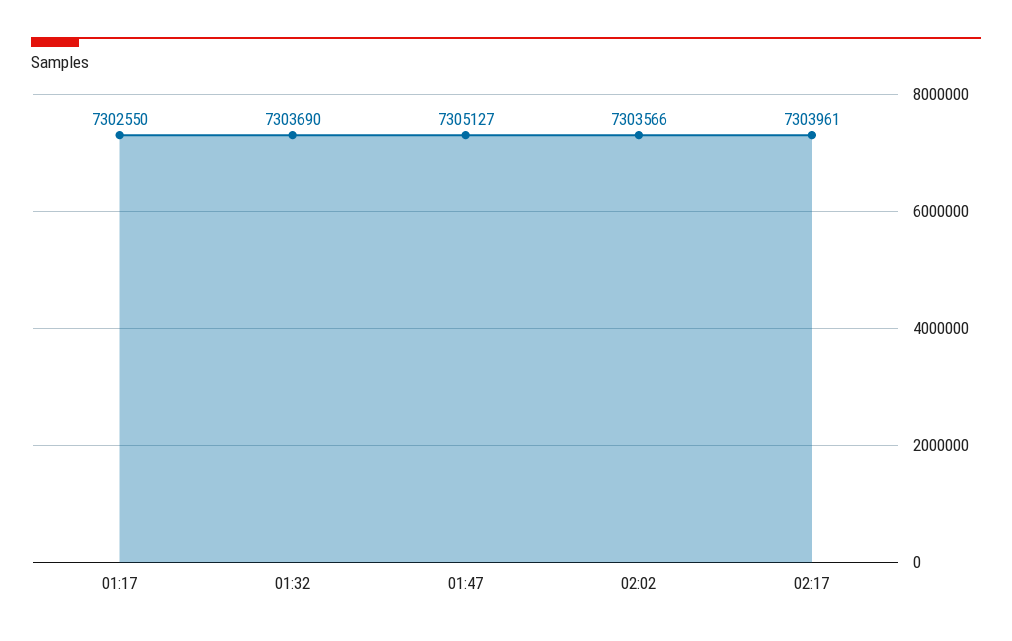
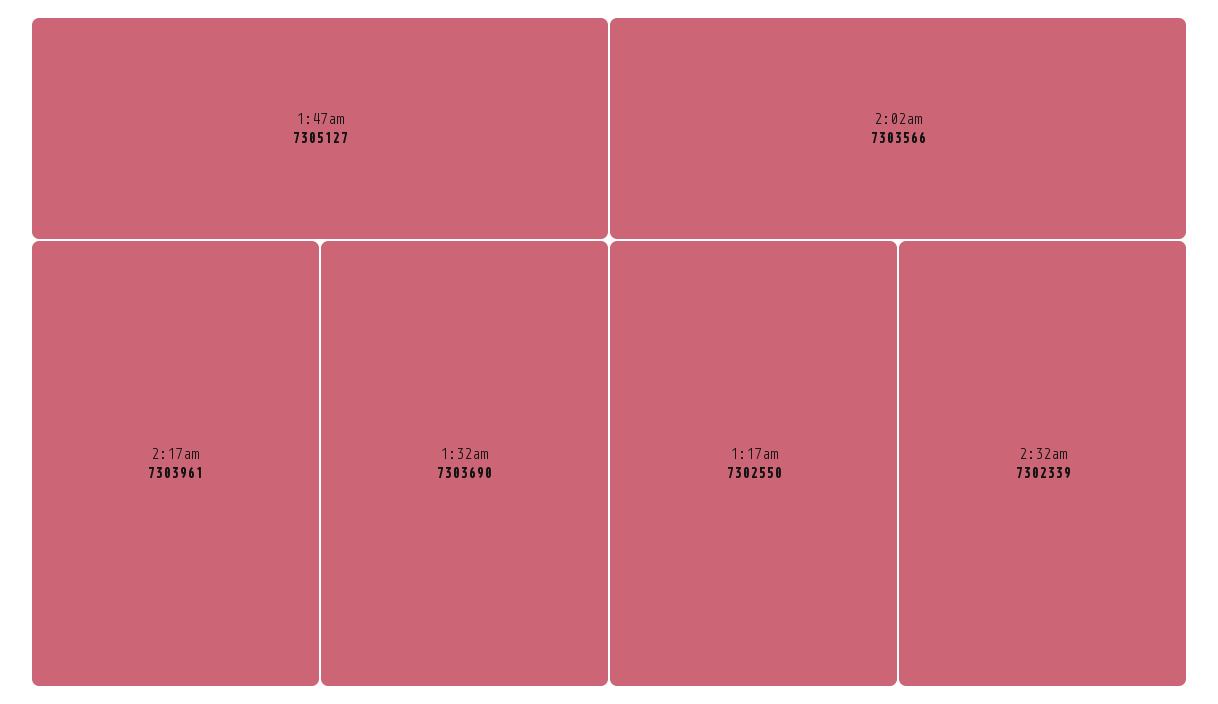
2:32am: none -> 7302339

